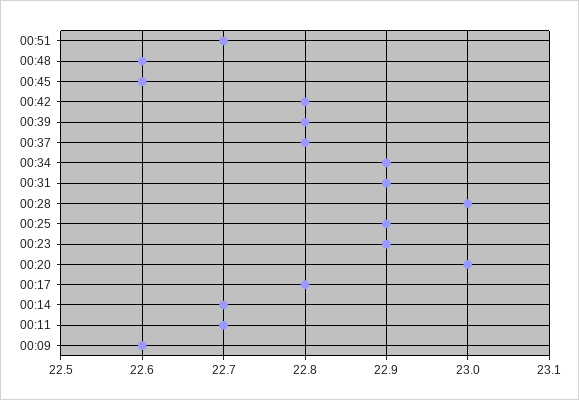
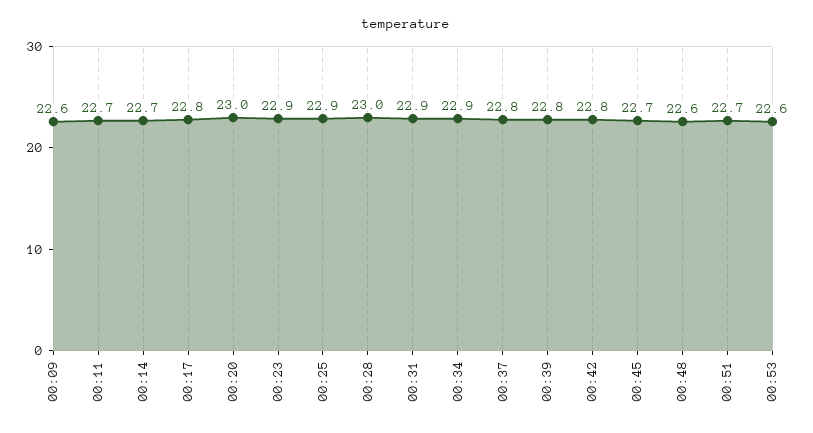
00:45: 22.6 -> 22.7
00:53: none -> 22.6

